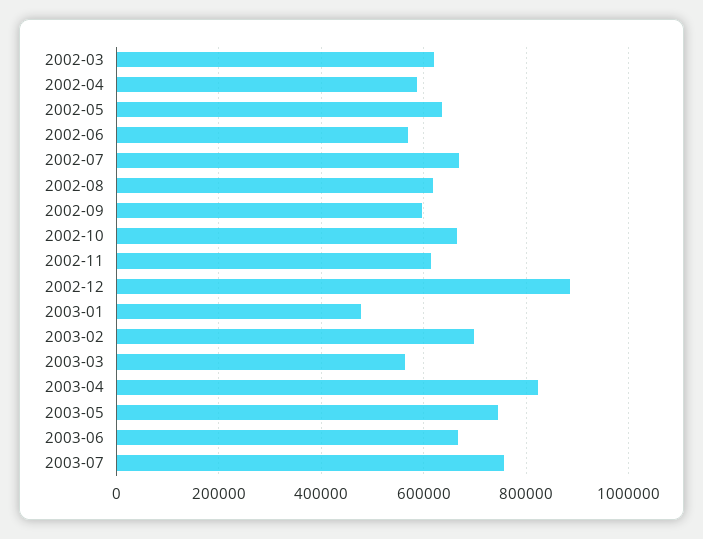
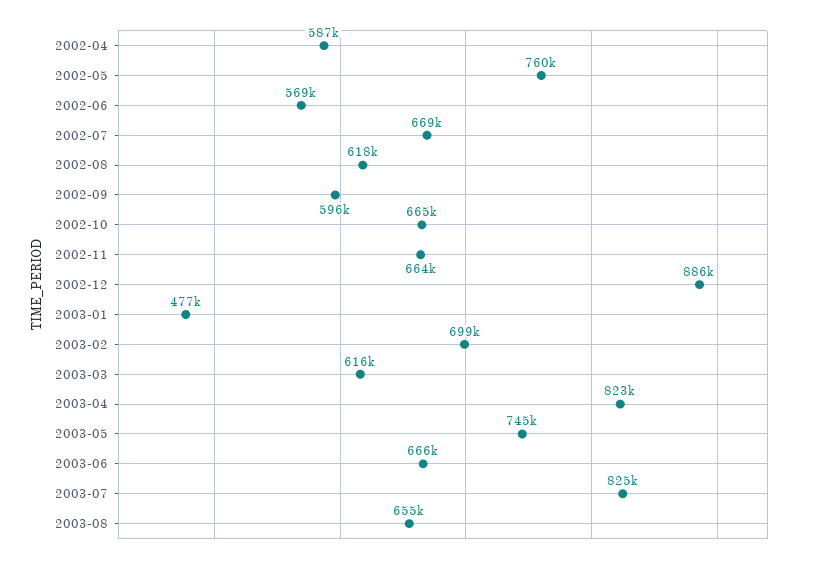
2002-03: 620000 -> none
2002-05: 640000 -> 760000
2002-11: 620000 -> 664000
2003-03: 560000 -> 616000
2003-07: 760000 -> 825000
2003-08: none -> 655000

